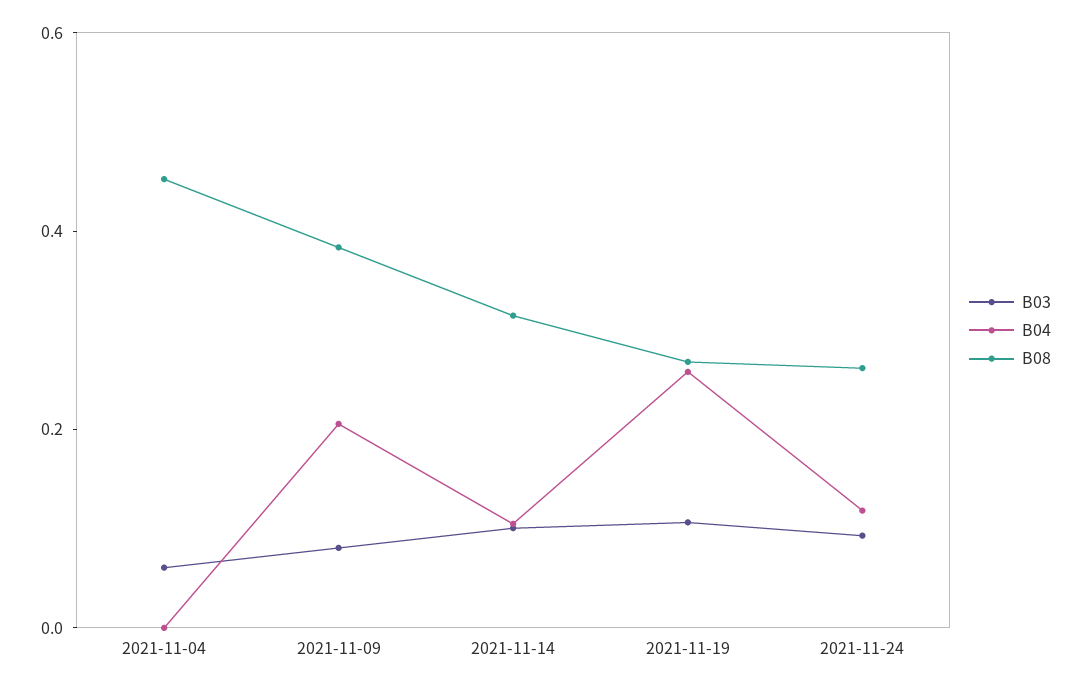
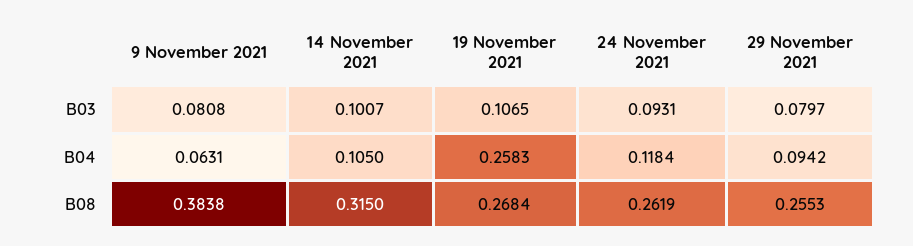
B03, 2021-11-04: 0.05 -> none
B04, 2021-11-04: 0 -> none
B08, 2021-11-04: 0.45 -> none
B04, 2021-11-09: 0.2 -> 0.0631
B03, 29 November 2021: none -> 0.0797
B04, 29 November 2021: none -> 0.0942
B08, 29 November 2021: none -> 0.2553

